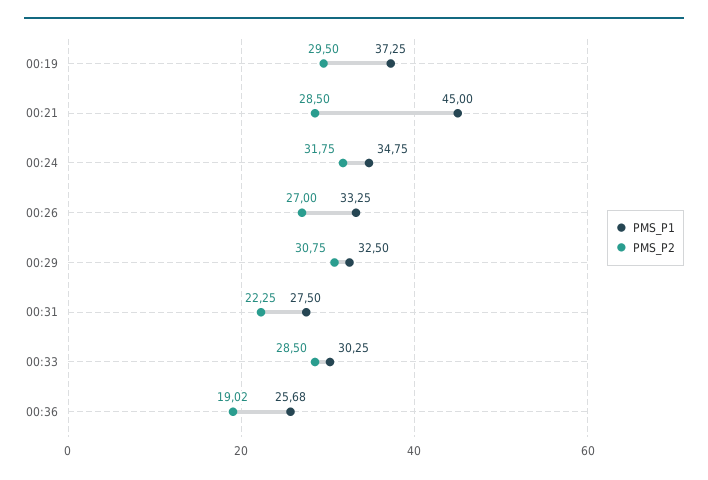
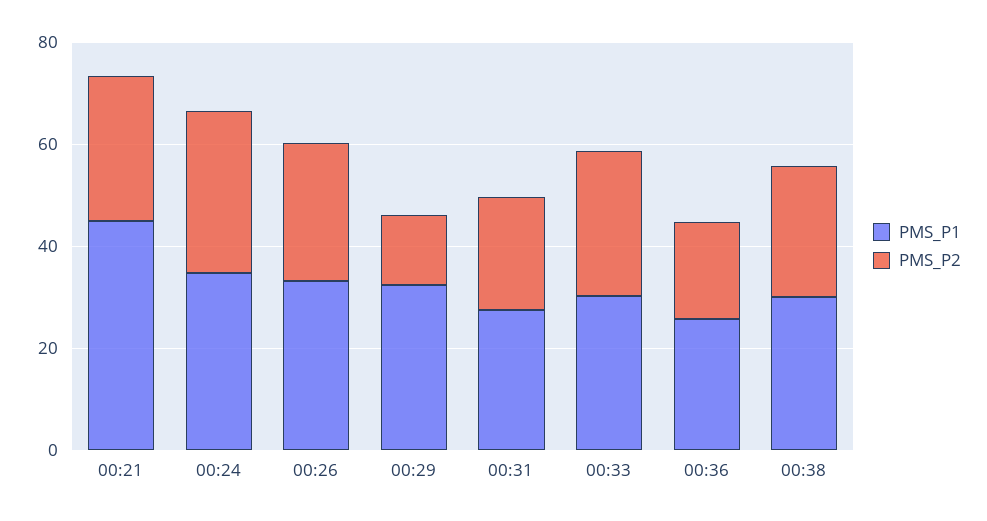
PMS_P1, 00:19: 37.25 -> none
PMS_P2, 00:19: 29.5 -> none
PMS_P2, 00:29: 30.75 -> 15
PMS_P1, 00:38: none -> 30
PMS_P2, 00:38: none -> 25

